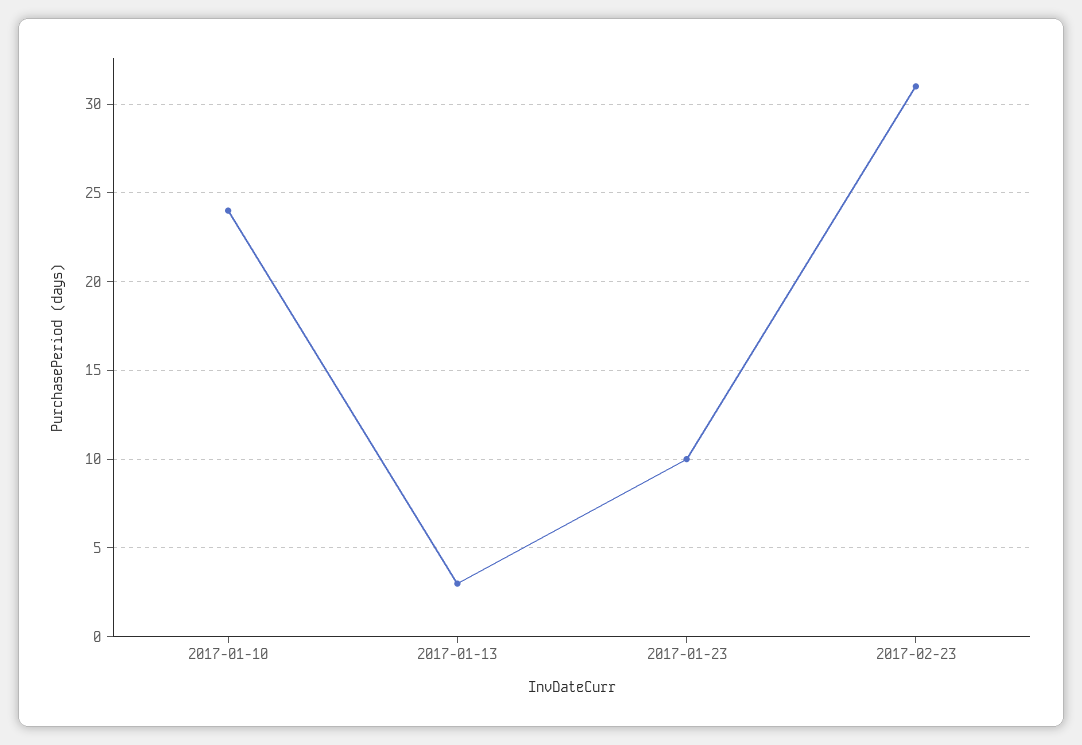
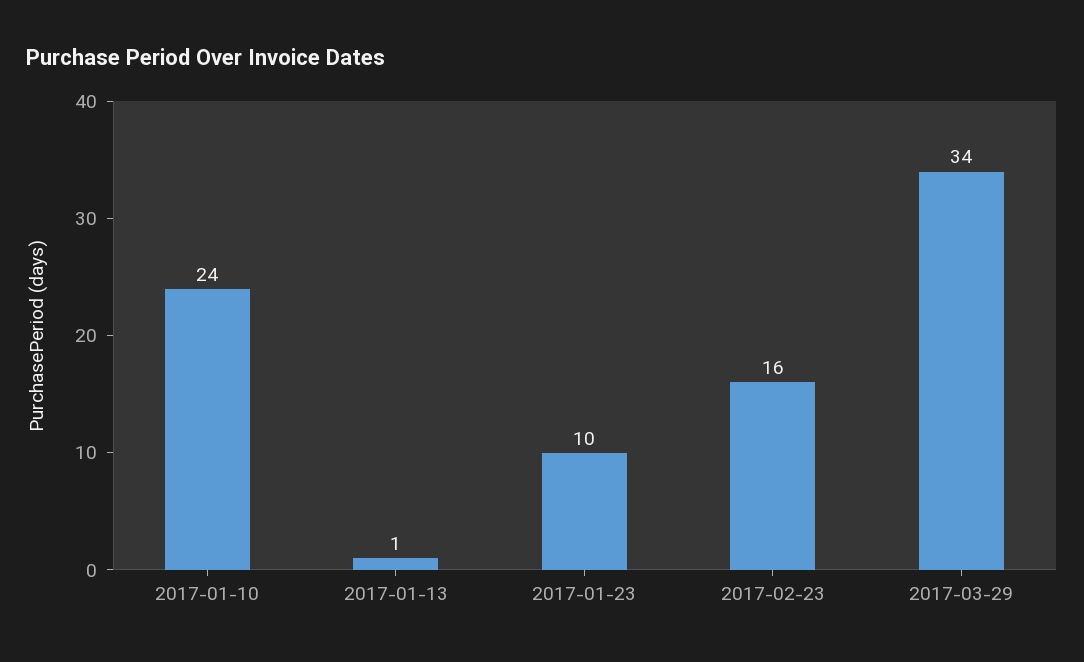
2017-01-13: 3 -> 1
2017-02-23: 31 -> 16
2017-03-29: none -> 34

